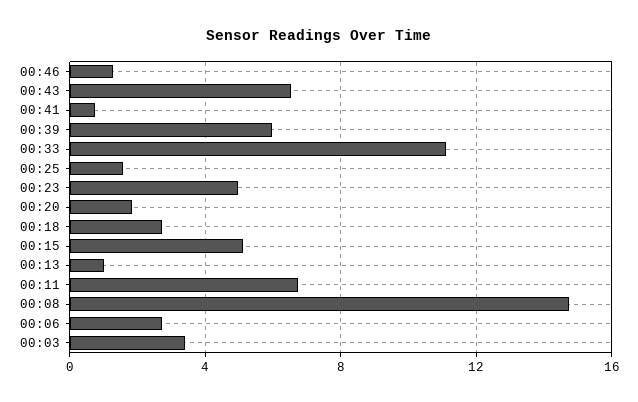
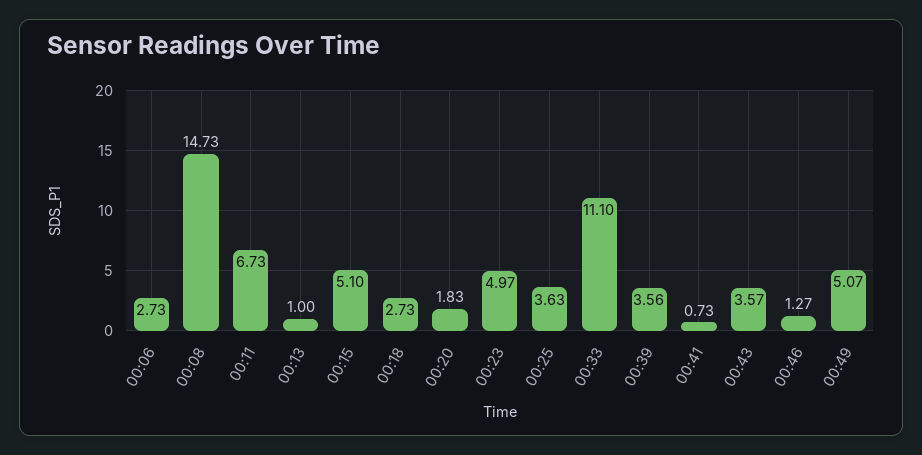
00:43: 6.5 -> 3.57
00:39: 6 -> 3.56
00:25: 1.5 -> 3.63
00:03: 3.5 -> none
00:49: none -> 5.07

